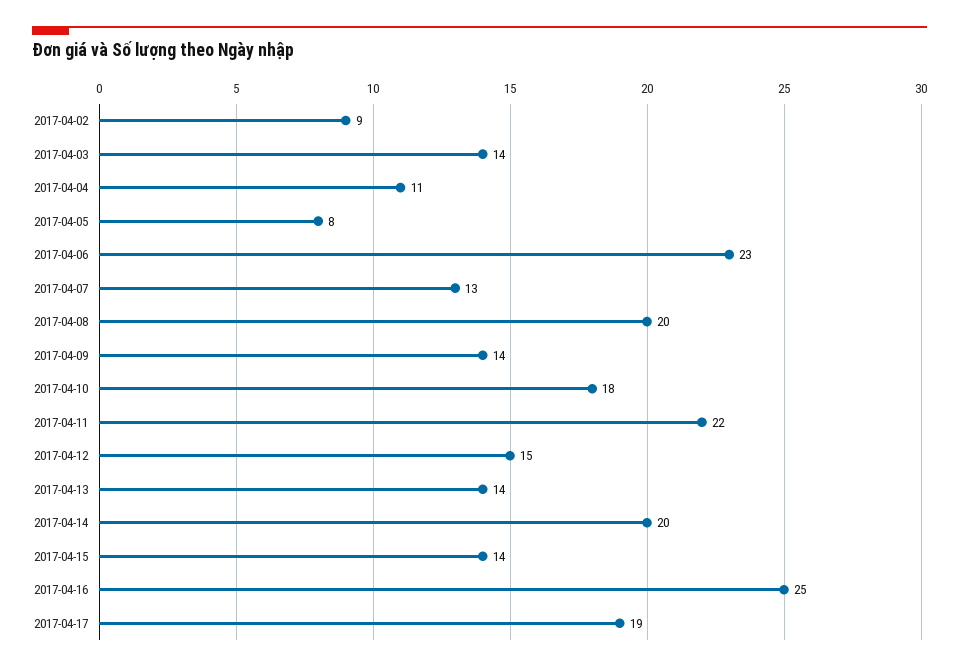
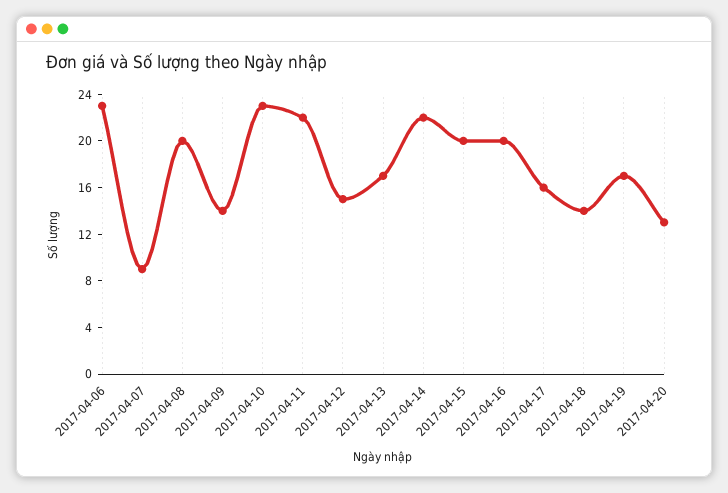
2017-04-02: 9 -> none
2017-04-03: 14 -> none
2017-04-04: 11 -> none
2017-04-05: 8 -> none
2017-04-07: 13 -> 9
2017-04-10: 18 -> 23
2017-04-13: 14 -> 17
2017-04-14: 20 -> 22
2017-04-15: 14 -> 20
2017-04-16: 25 -> 20
2017-04-17: 19 -> 16
2017-04-18: none -> 14
2017-04-19: none -> 17
2017-04-20: none -> 13

